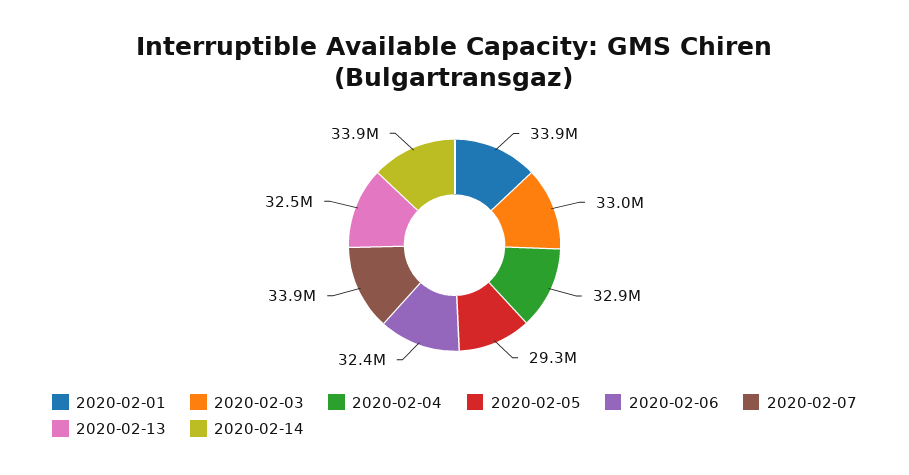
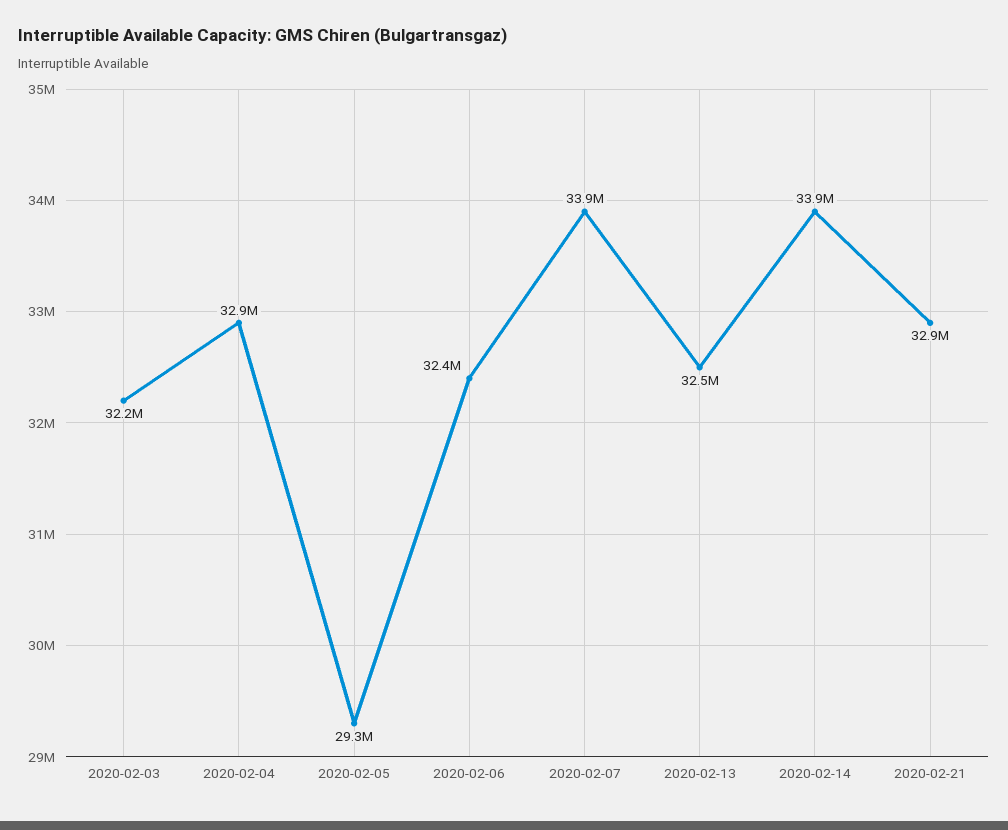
2020-02-01: 33900000 -> none
2020-02-03: 33000000 -> 32200000
2020-02-21: none -> 32900000

